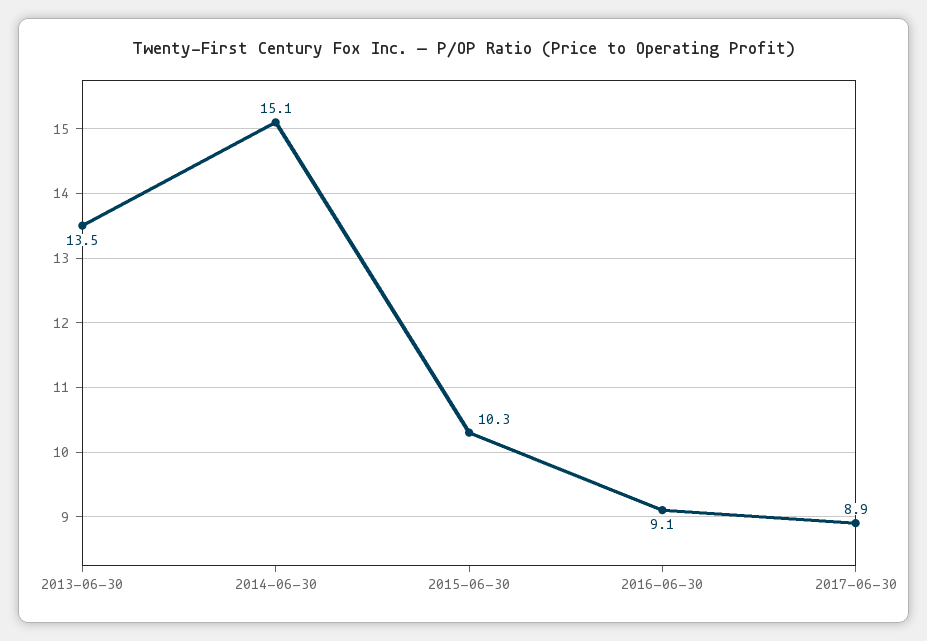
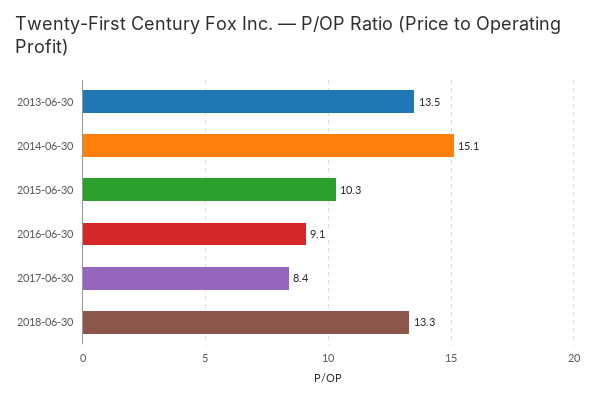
2017-06-30: 8.9 -> 8.4
2018-06-30: none -> 13.3

